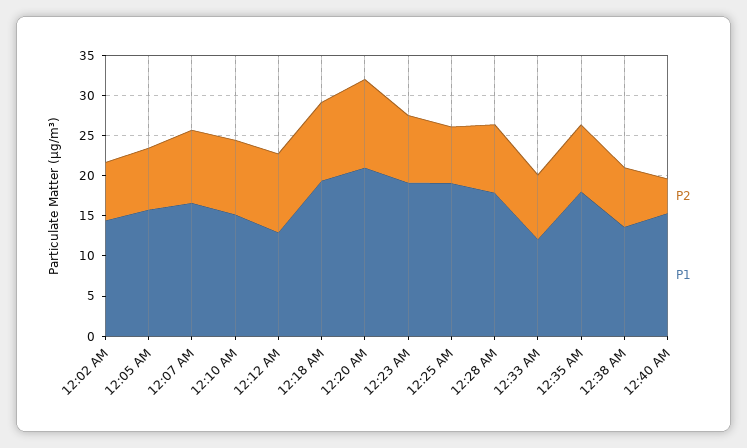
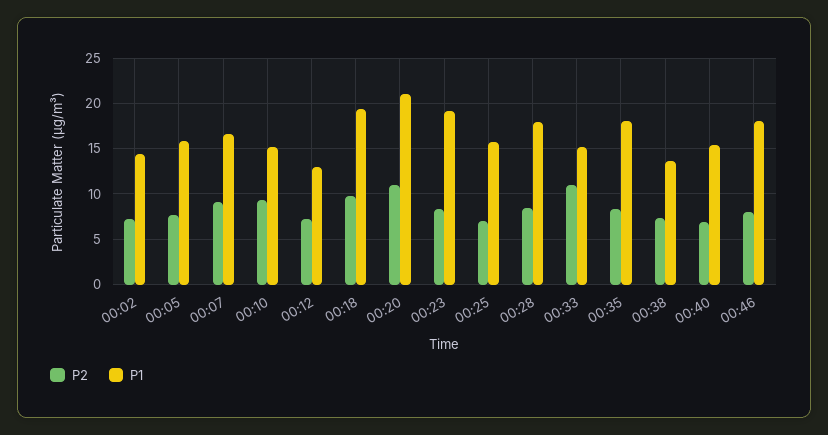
P2, 12:12 AM: 10 -> 7
P1, 12:25 AM: 19 -> 16
P2, 12:33 AM: 8 -> 11
P1, 12:33 AM: 12 -> 15
P2, 12:40 AM: 4 -> 7
P2, 00:46: none -> 8
P1, 00:46: none -> 18

